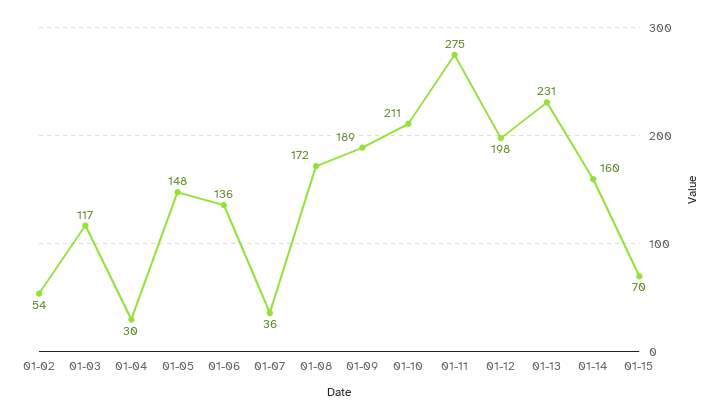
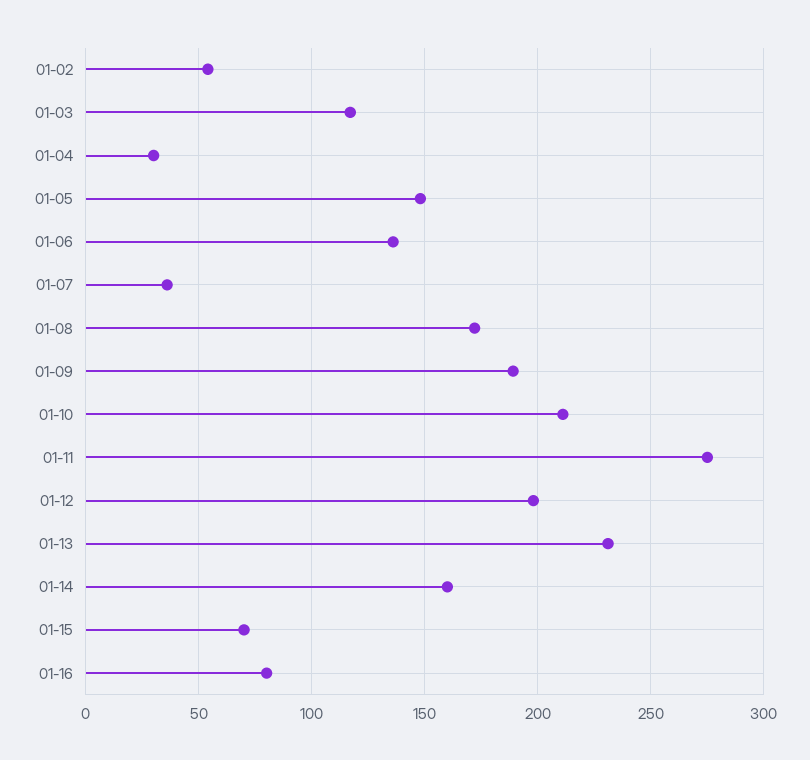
01-16: none -> 80

